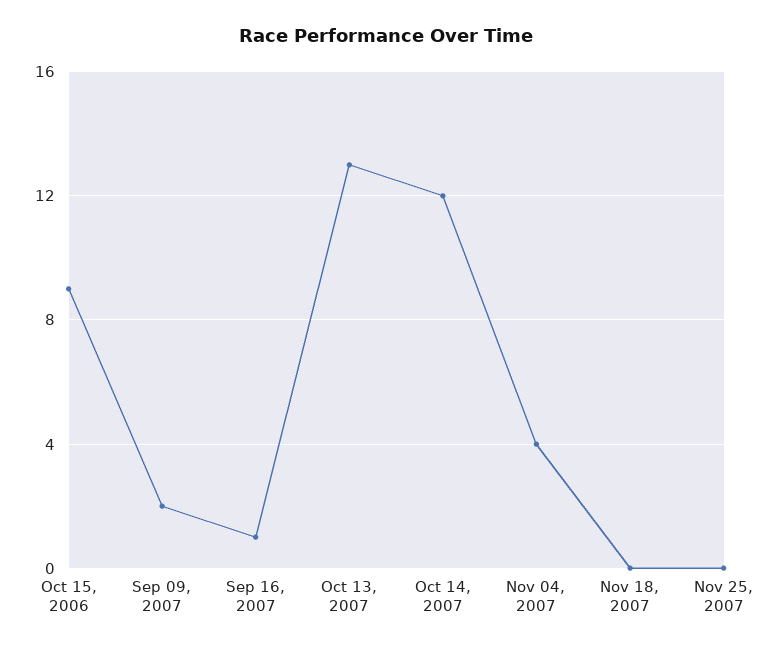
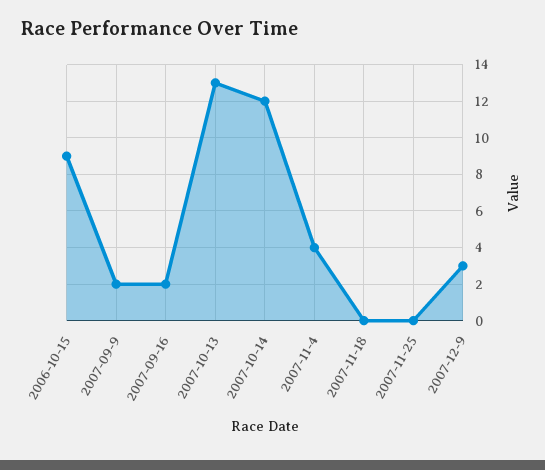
Sep 16, 2007: 1 -> 2
2007-12-9: none -> 3

